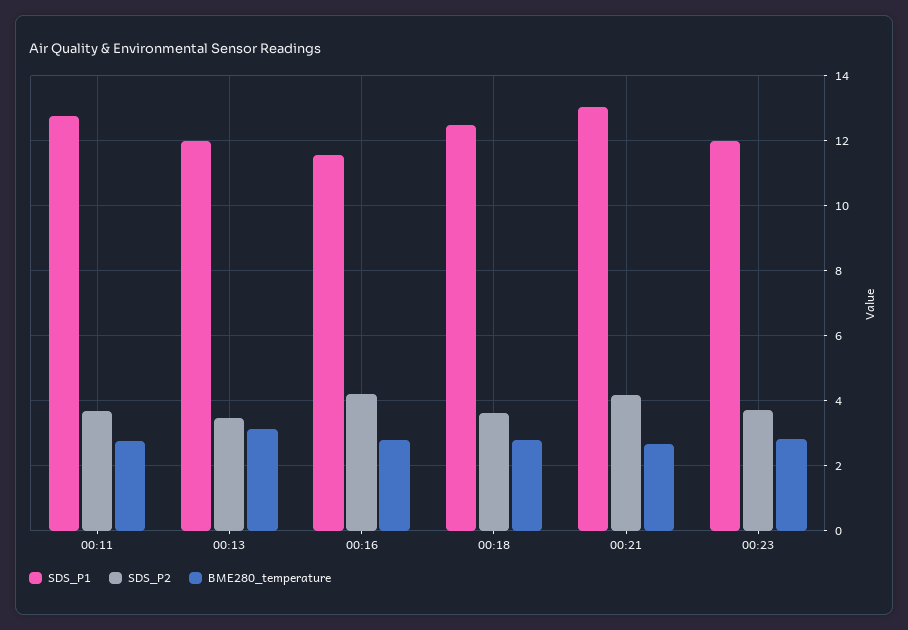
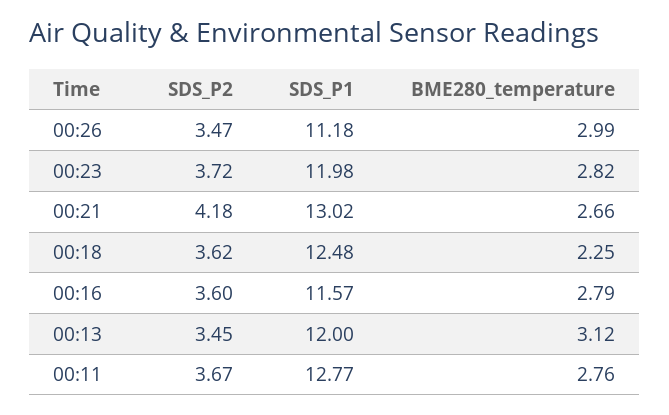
SDS_P2, 00:16: 4.2 -> 3.6
BME280_temperature, 00:18: 2.8 -> 2.25
SDS_P2, 00:26: none -> 3.47
SDS_P1, 00:26: none -> 11.18
BME280_temperature, 00:26: none -> 2.99

